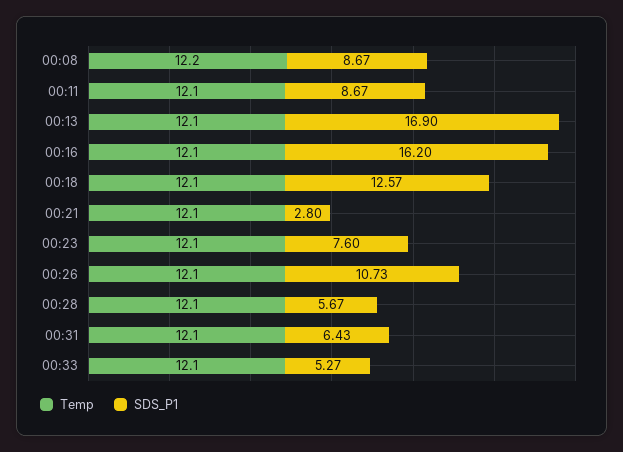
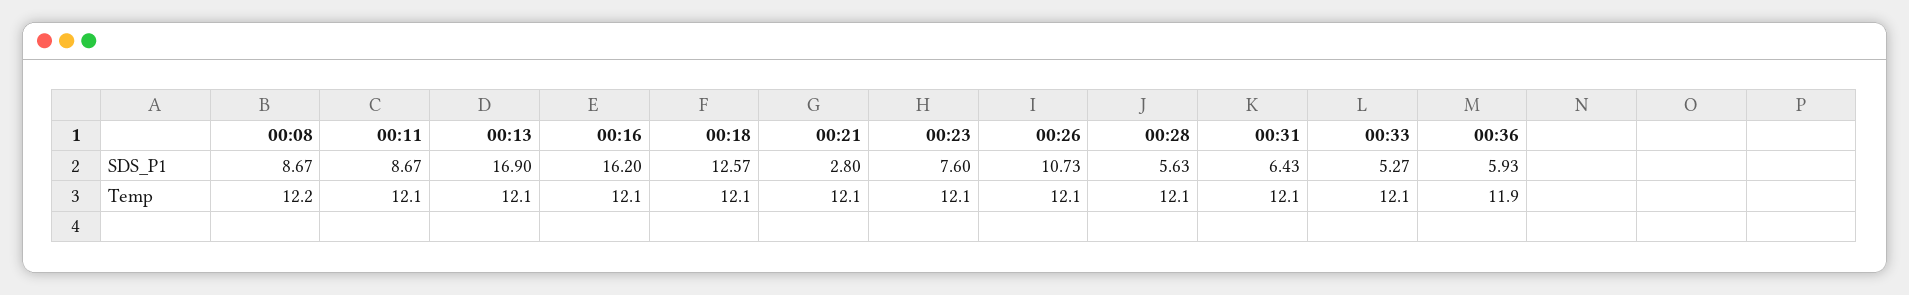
SDS_P1, 00:28: 5.67 -> 5.63
SDS_P1, 00:36: none -> 5.93
Temp, 00:36: none -> 11.9

